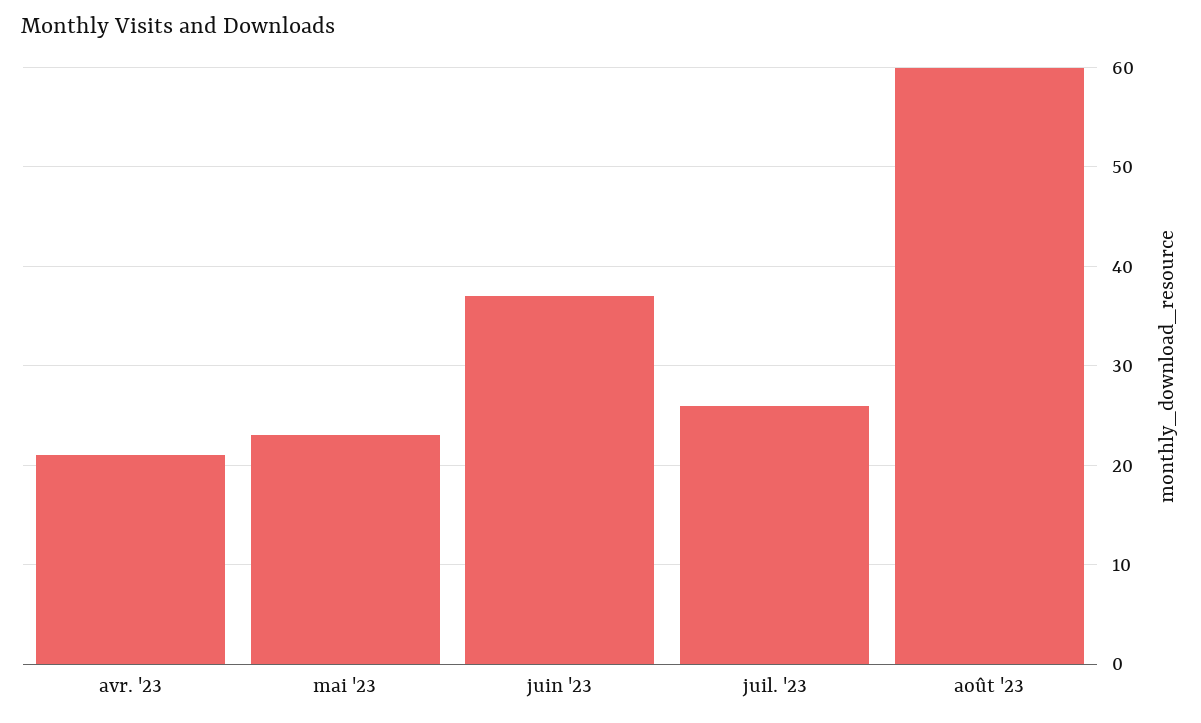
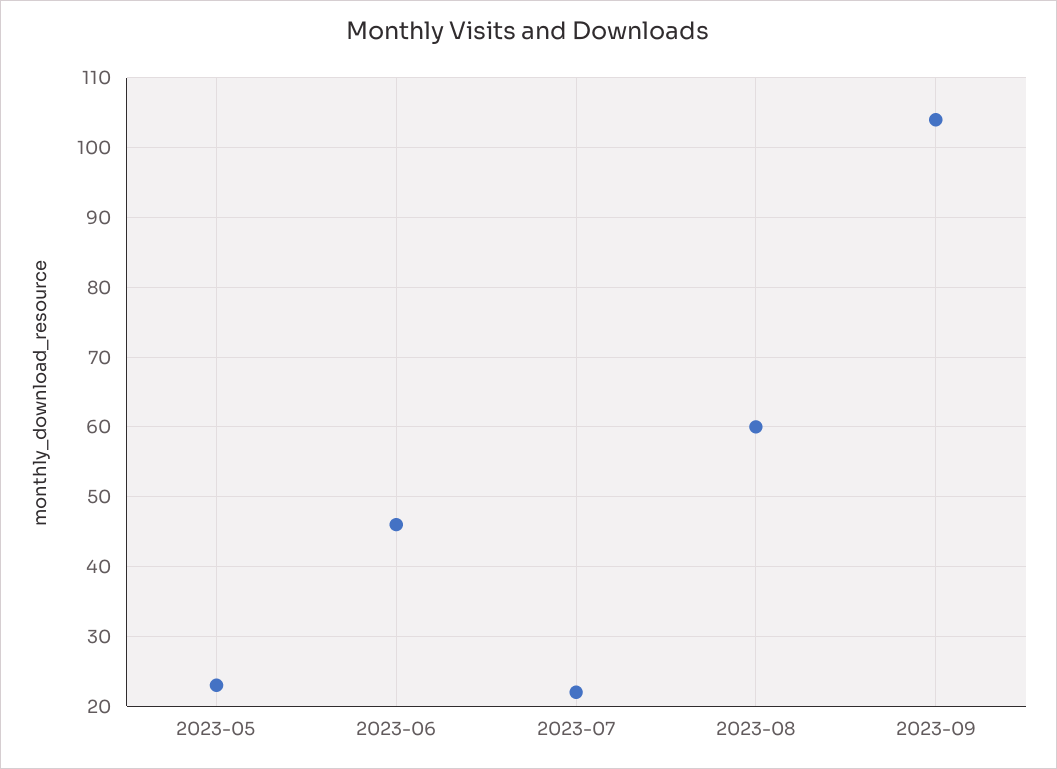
avr. '23: 21 -> none
juin '23: 37 -> 46
juil. '23: 26 -> 22
2023-09: none -> 104

